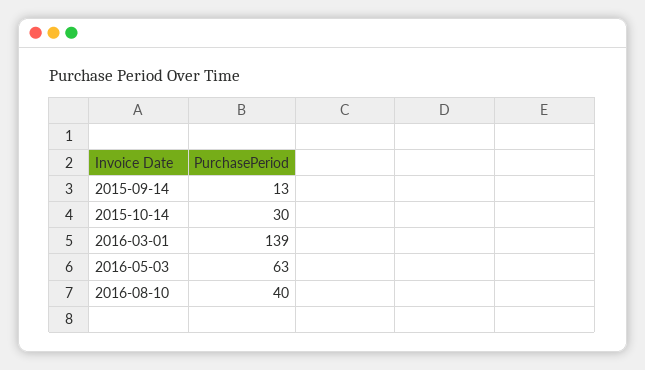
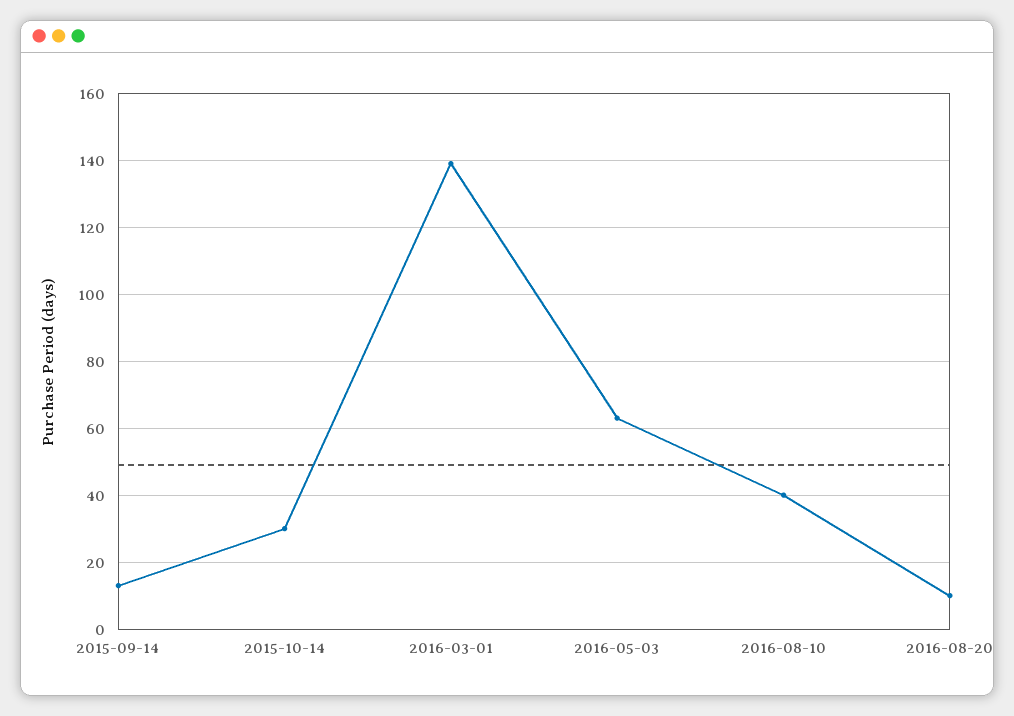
2016-08-20: none -> 10

